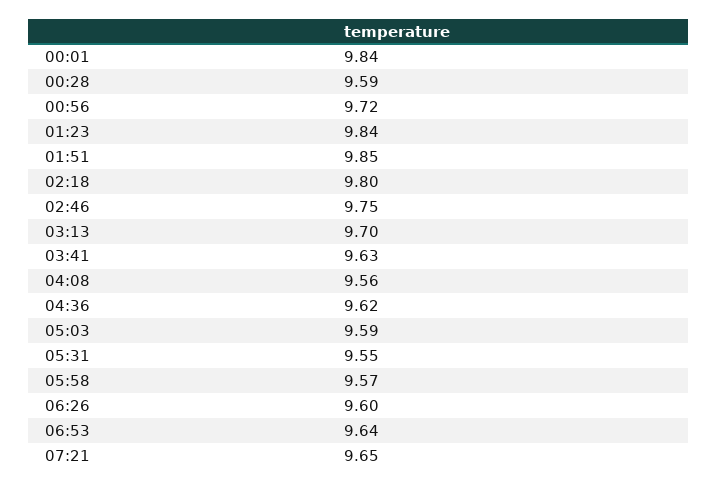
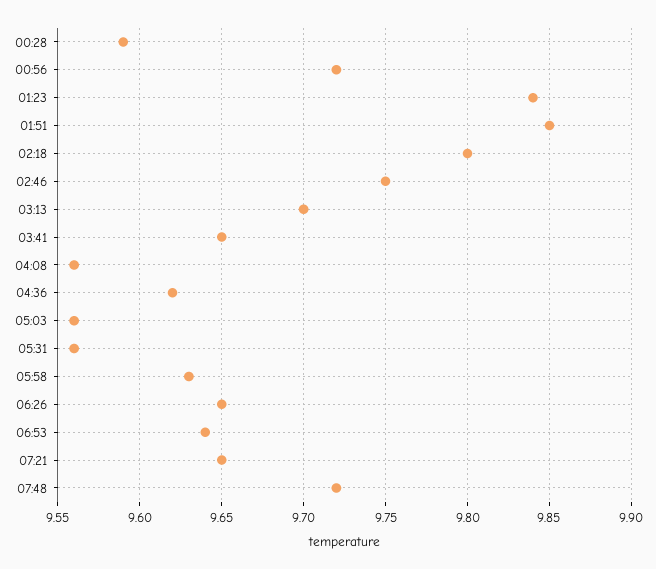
00:01: 9.84 -> none
03:41: 9.63 -> 9.65
05:03: 9.59 -> 9.56
05:31: 9.55 -> 9.56
05:58: 9.57 -> 9.63
06:26: 9.6 -> 9.65
07:48: none -> 9.72

